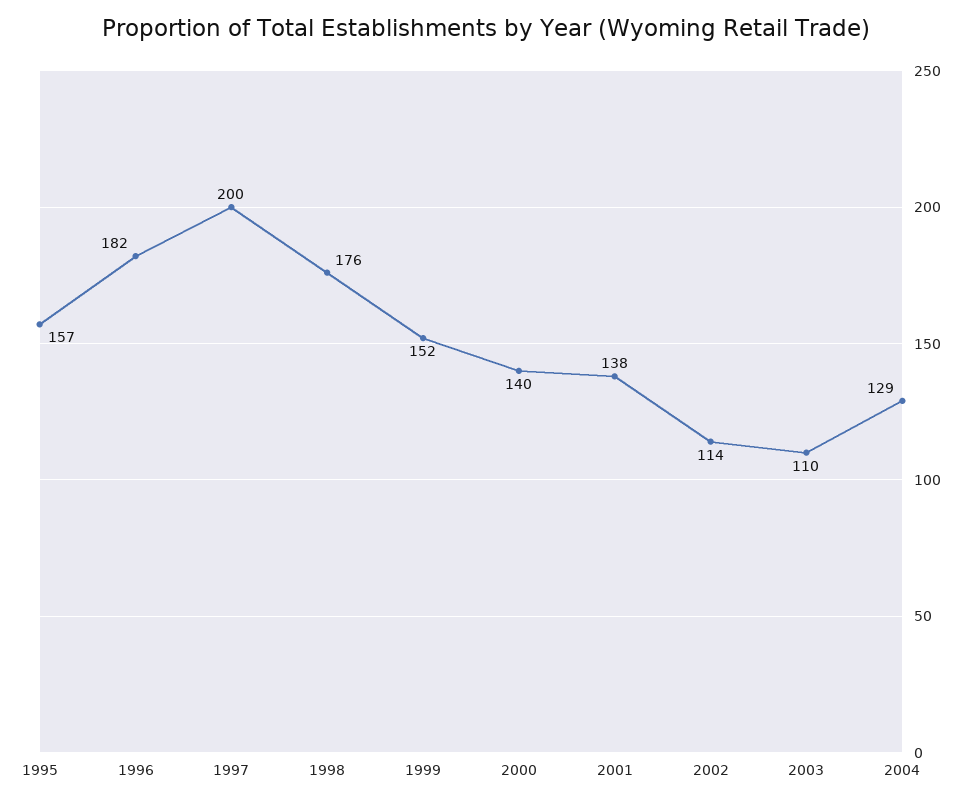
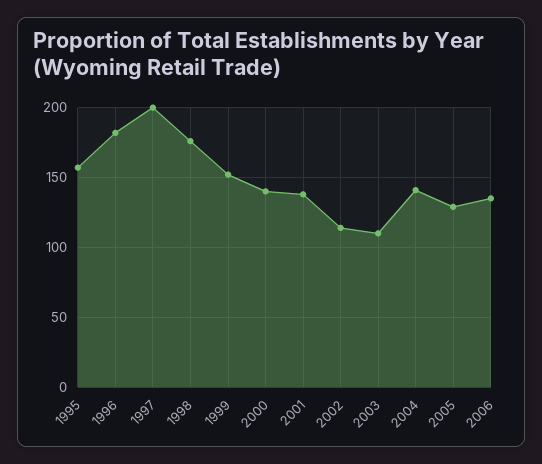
2004: 129 -> 140
2005: none -> 130
2006: none -> 135

